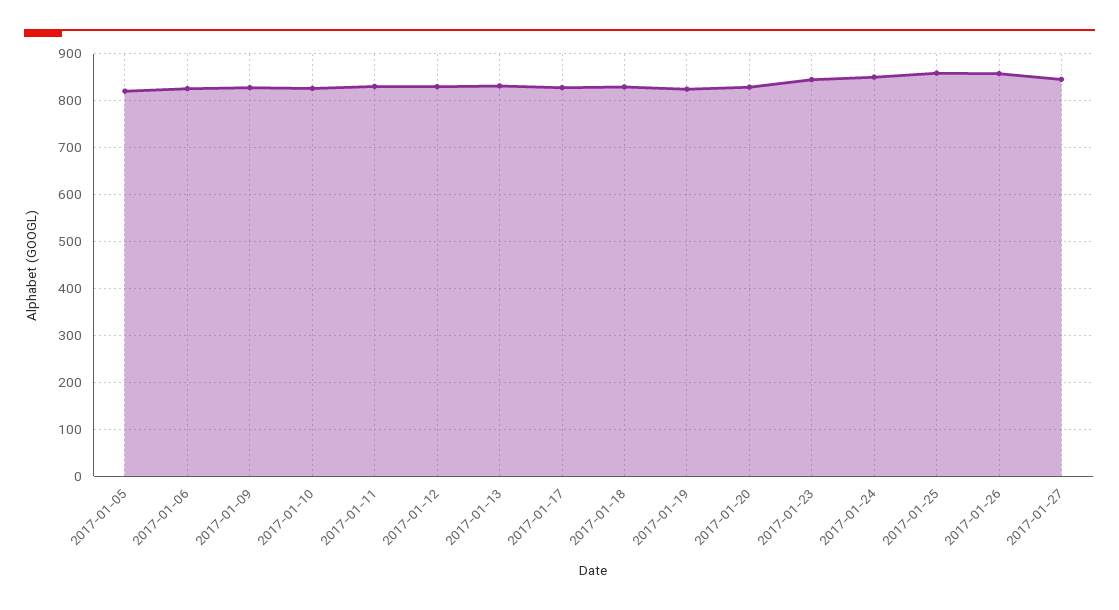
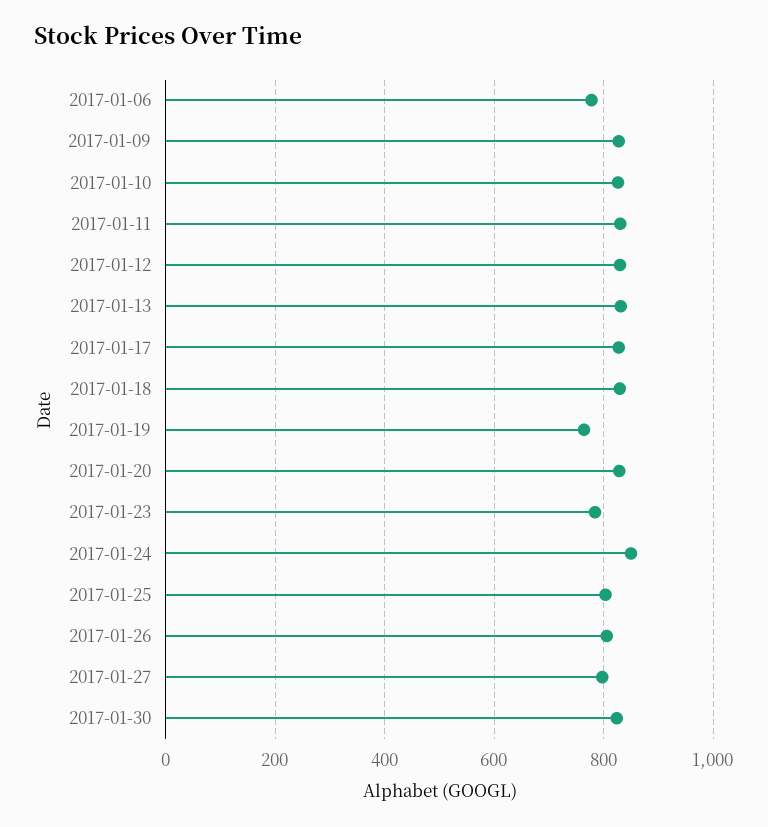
2017-01-05: 820 -> none
2017-01-06: 820 -> 780
2017-01-19: 820 -> 760
2017-01-23: 840 -> 780
2017-01-25: 860 -> 800
2017-01-26: 860 -> 800
2017-01-27: 840 -> 800
2017-01-30: none -> 820

